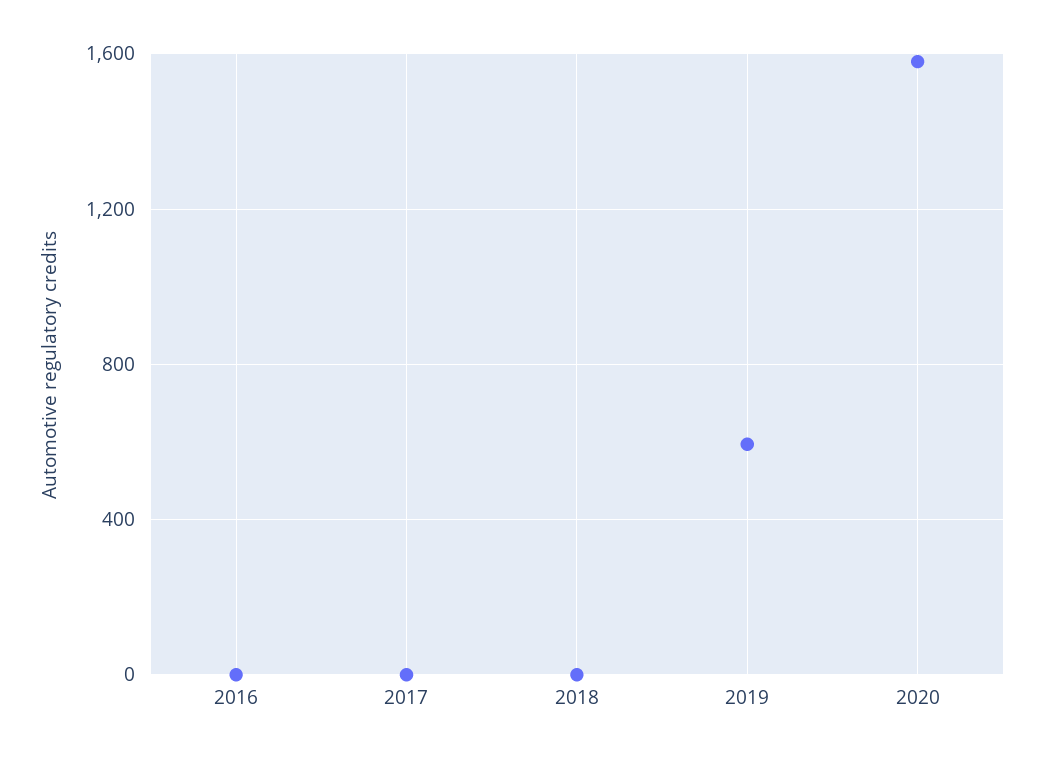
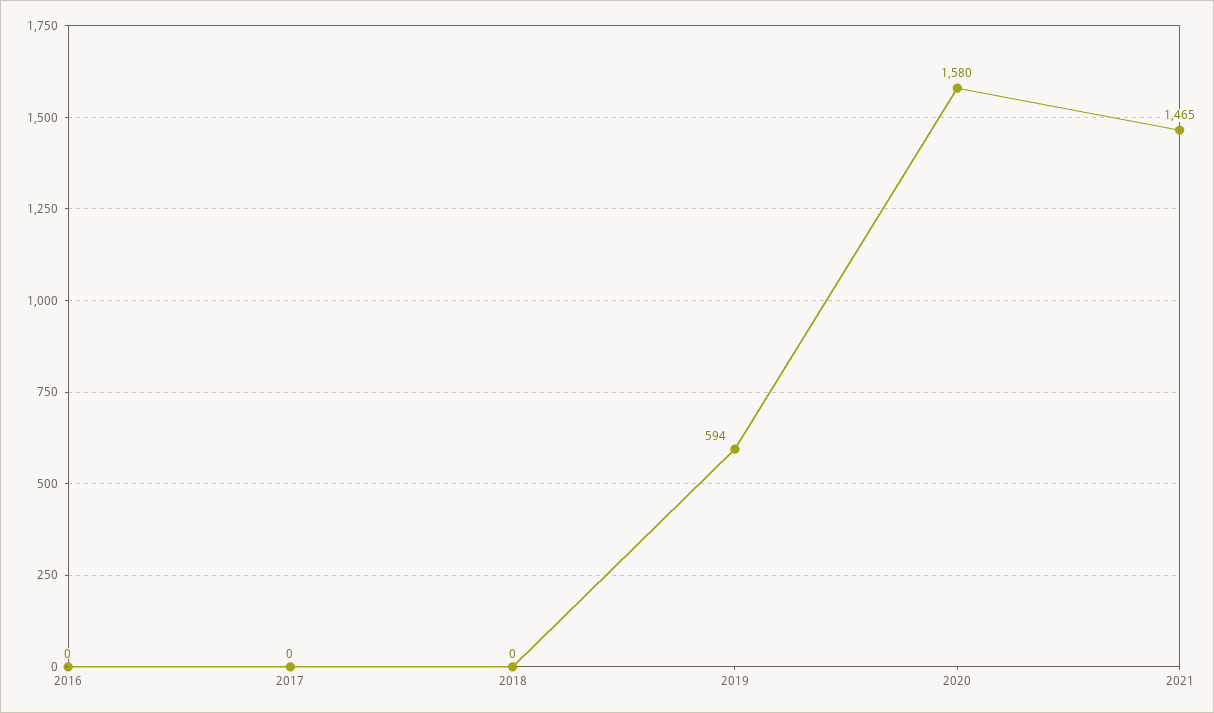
2021: none -> 1465

